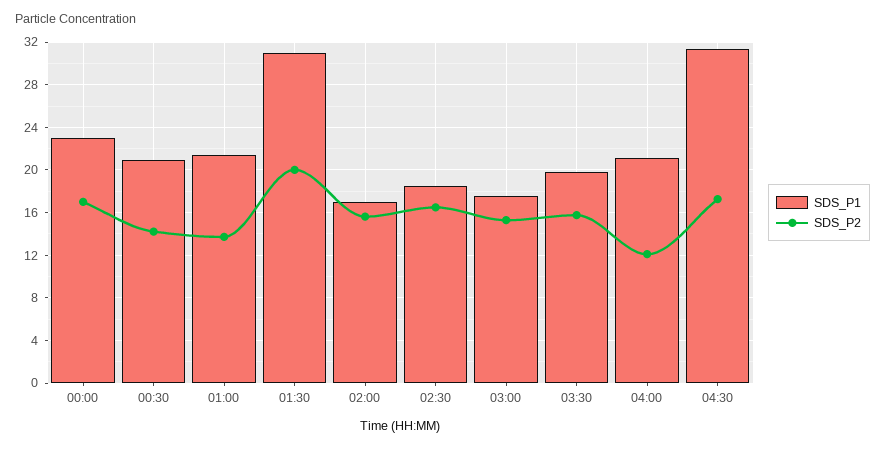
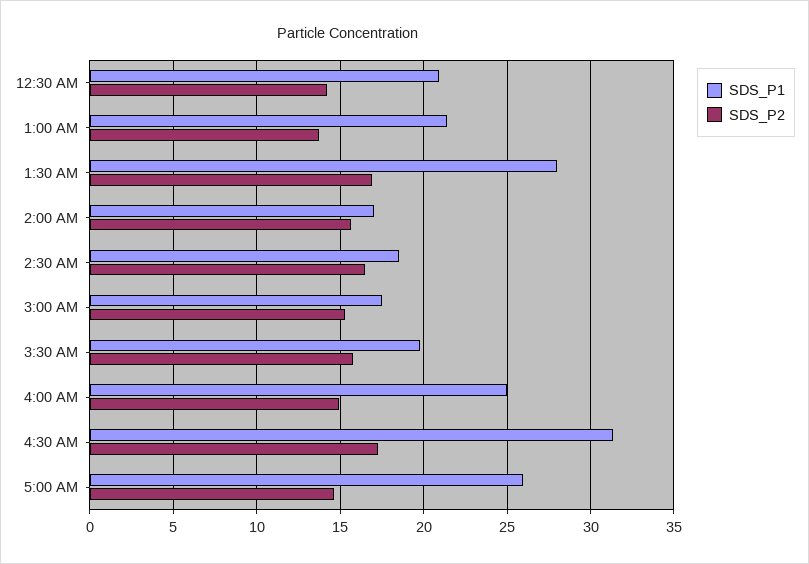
SDS_P1, 00:00: 23 -> none
SDS_P2, 00:00: 17 -> none
SDS_P1, 01:30: 31 -> 28
SDS_P2, 01:30: 20 -> 17
SDS_P1, 04:00: 21 -> 25
SDS_P2, 04:00: 12 -> 15
SDS_P1, 5:00 AM: none -> 26
SDS_P2, 5:00 AM: none -> 14.5

